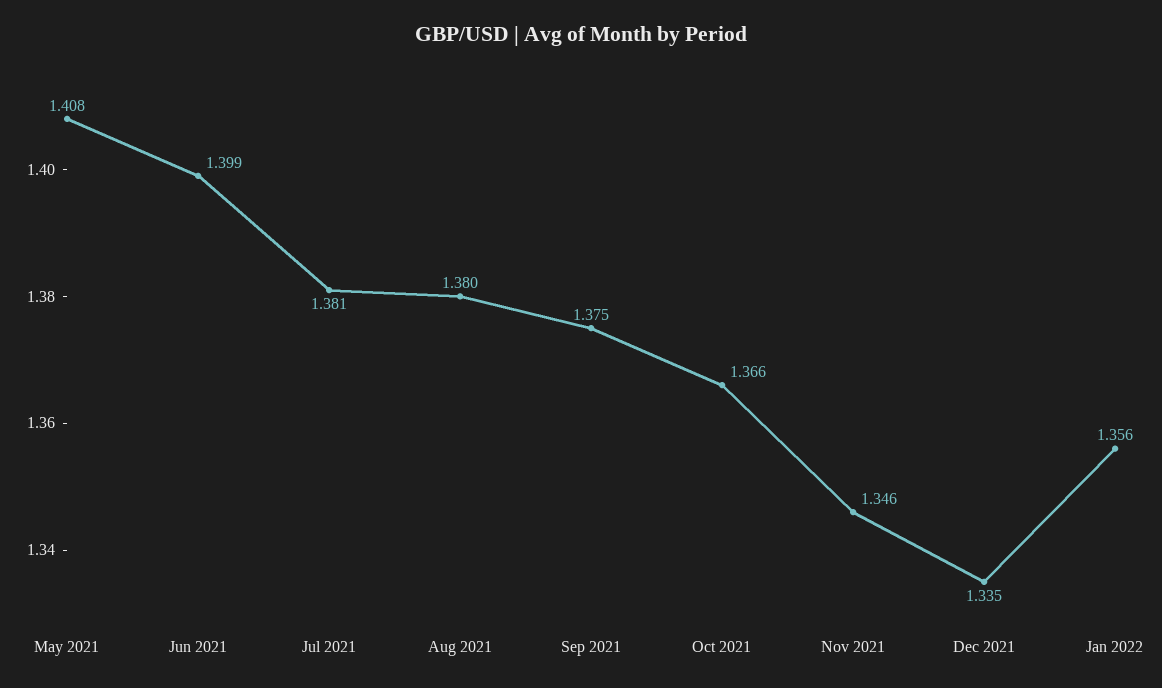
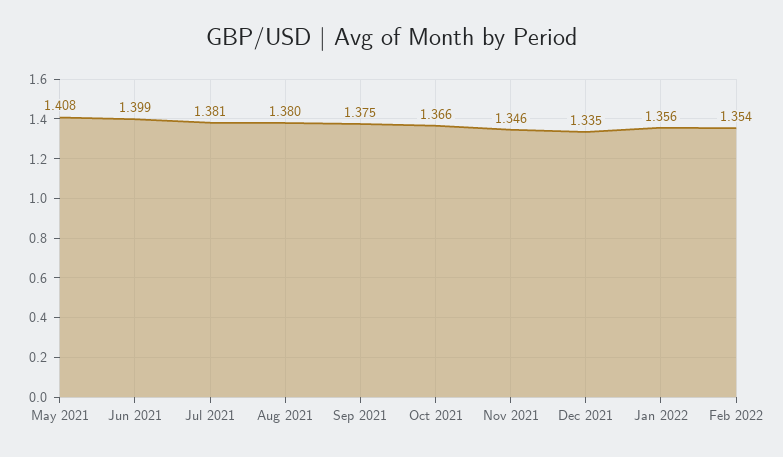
Feb 2022: none -> 1.354

